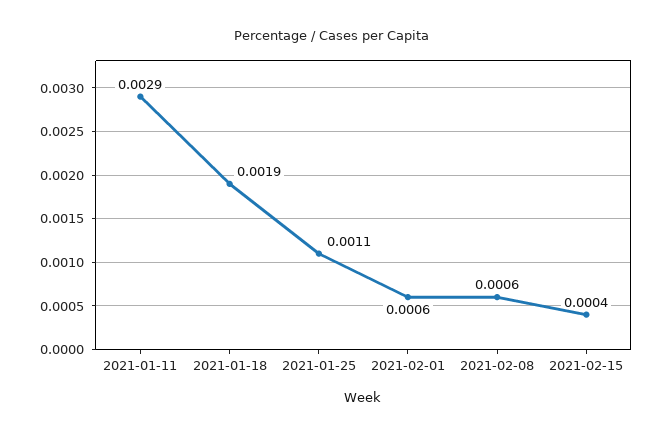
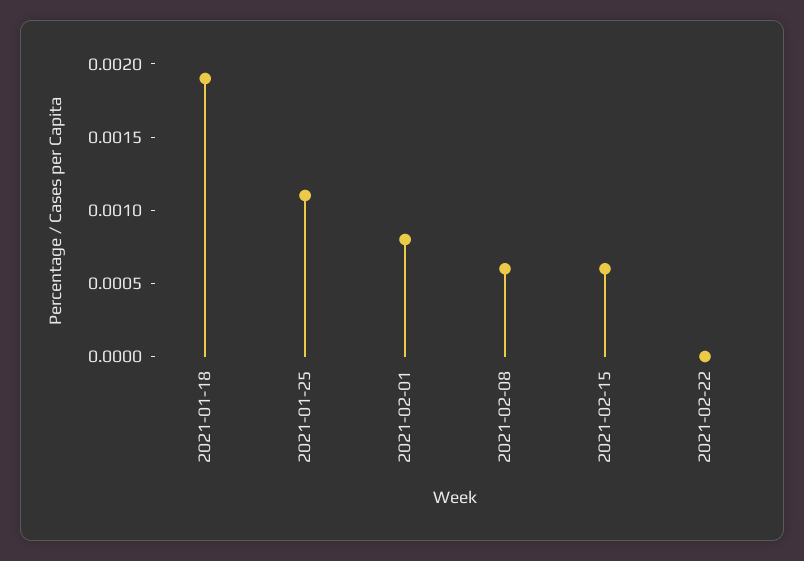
2021-01-11: 0.0029 -> none
2021-02-01: 0.0006 -> 0.0008
2021-02-15: 0.0004 -> 0.0006
2021-02-22: none -> 0

